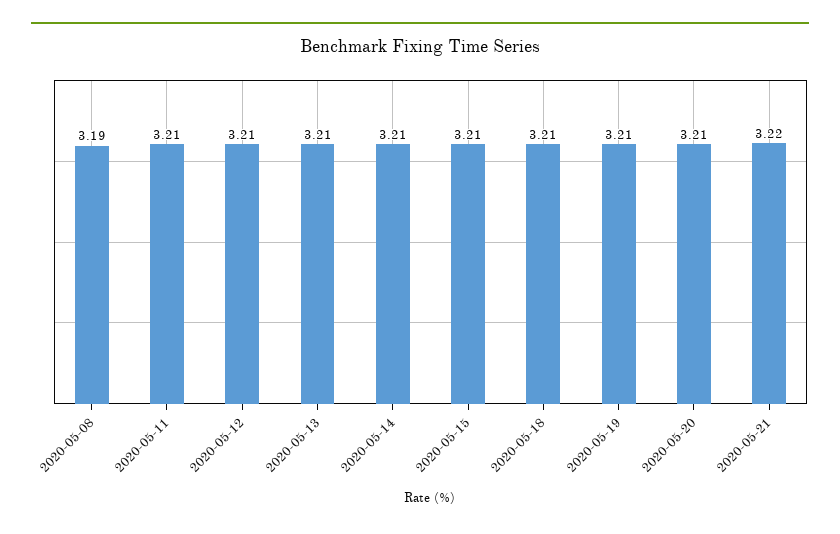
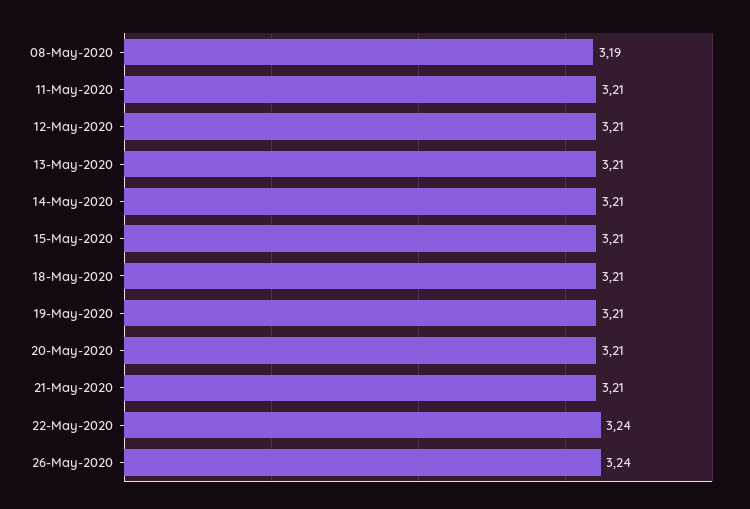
2020-05-21: 3.22 -> 3.21
22-May-2020: none -> 3.24
26-May-2020: none -> 3.24

